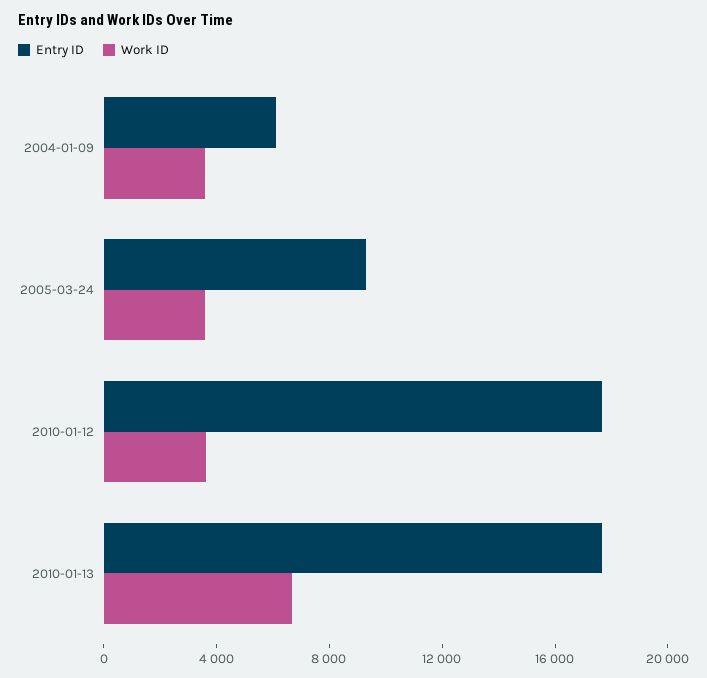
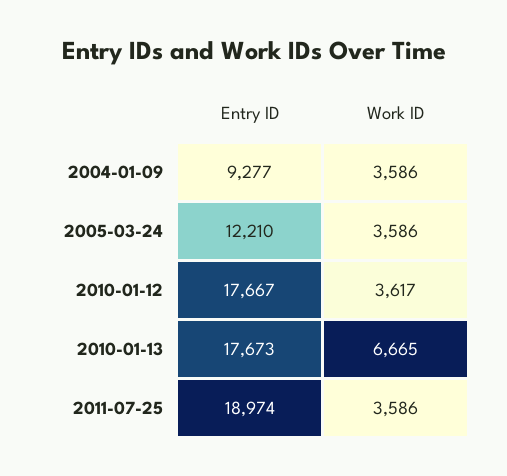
Entry ID, 2004-01-09: 6000 -> 9277
Entry ID, 2005-03-24: 9000 -> 12210
Entry ID, 2011-07-25: none -> 18974
Work ID, 2011-07-25: none -> 3586

